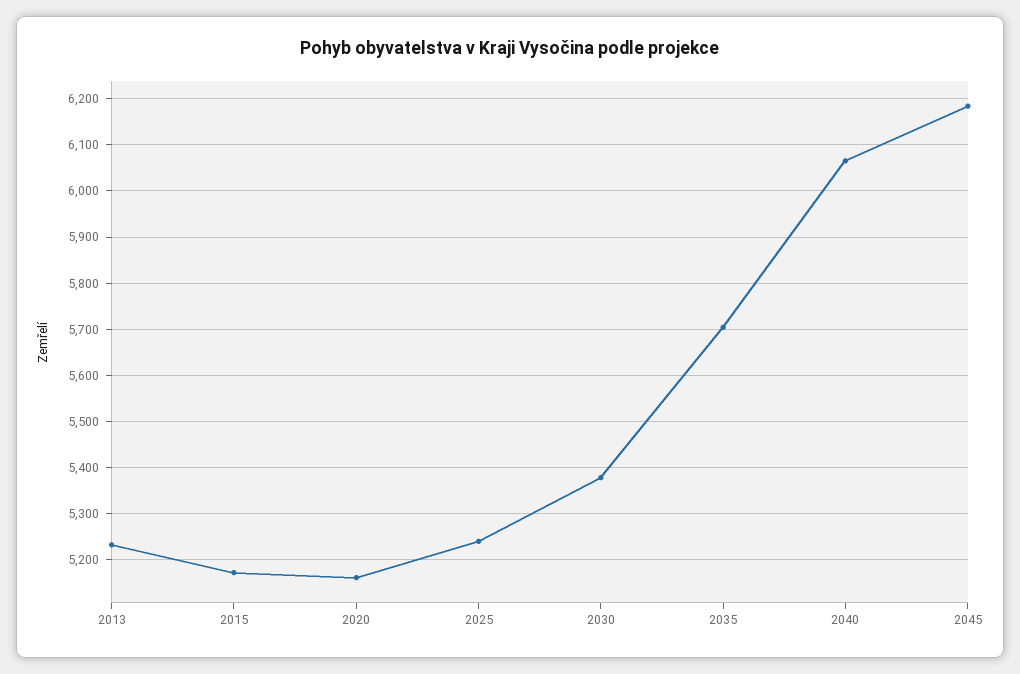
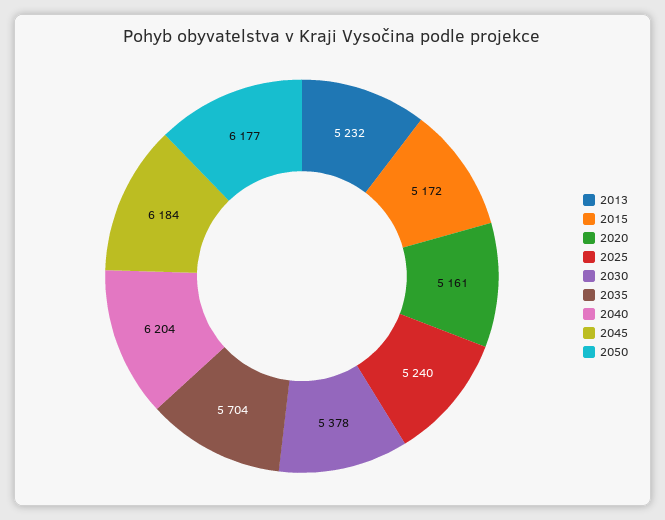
2040: 6060 -> 6204
2050: none -> 6177

